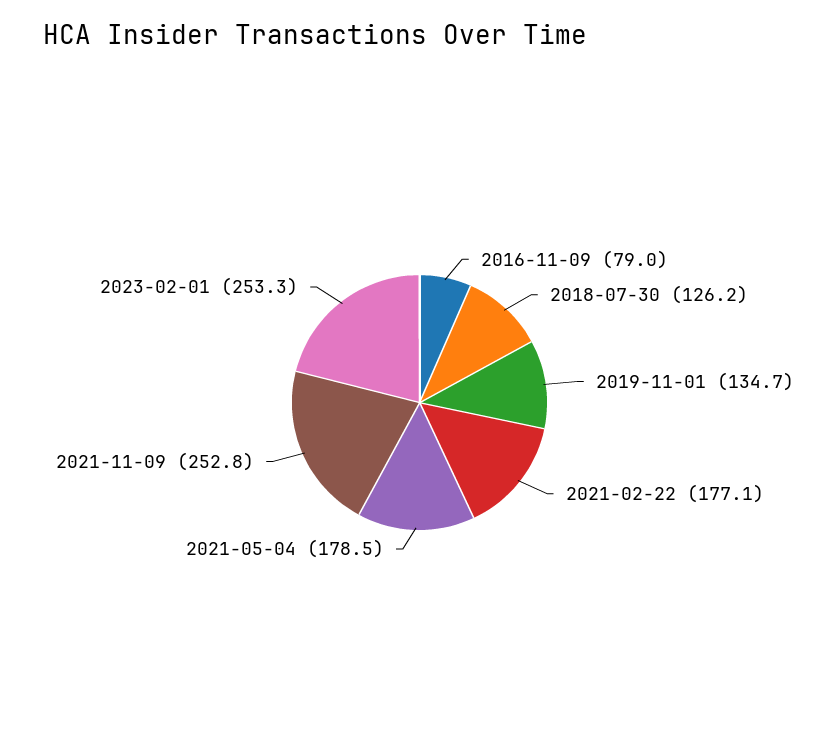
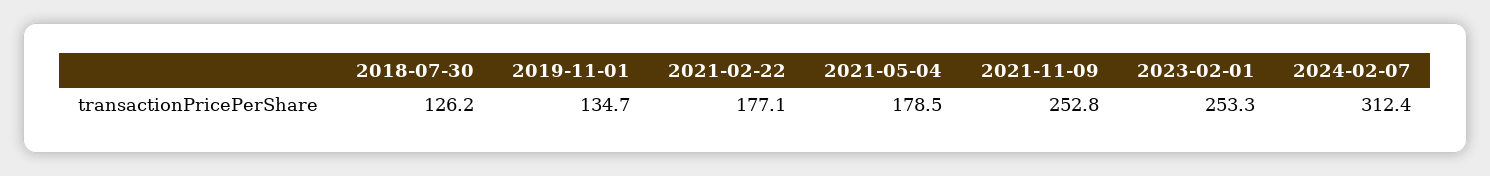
2016-11-09: 79 -> none
2024-02-07: none -> 312.4

